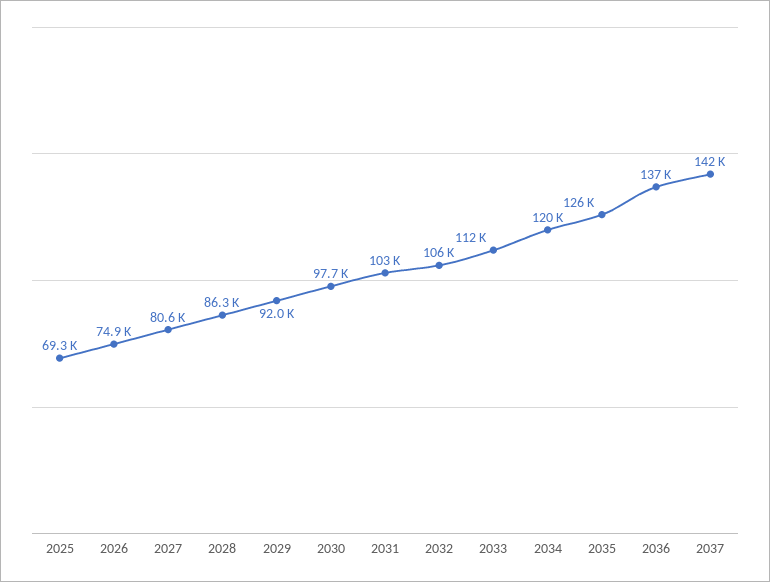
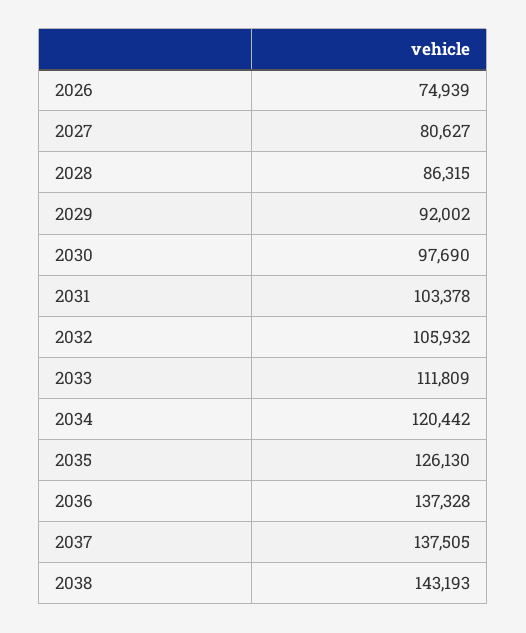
2025: 69300 -> none
2037: 142000 -> 137505
2038: none -> 143193

